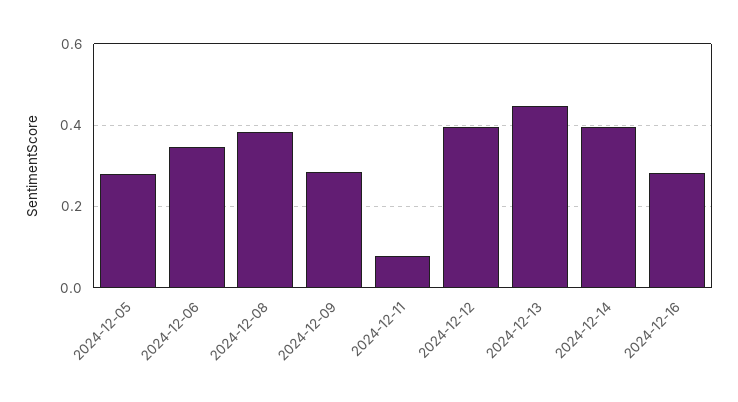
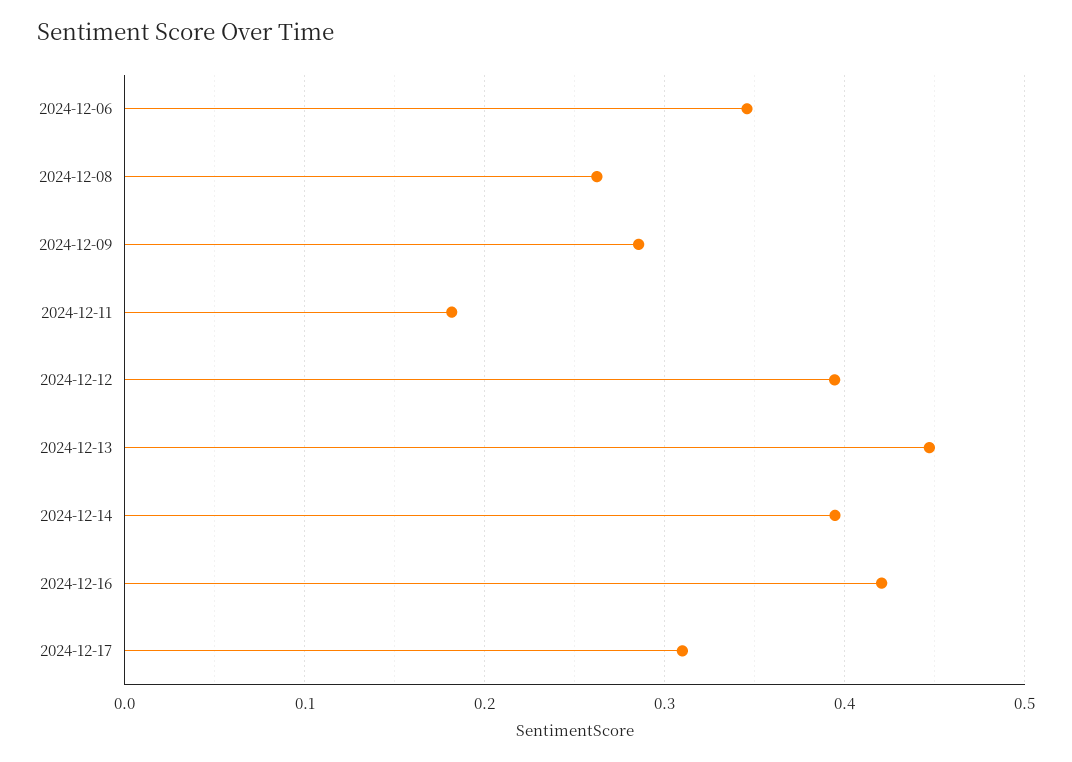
2024-12-05: 0.28 -> none
2024-12-08: 0.38 -> 0.26
2024-12-11: 0.08 -> 0.18
2024-12-16: 0.28 -> 0.42
2024-12-17: none -> 0.31

